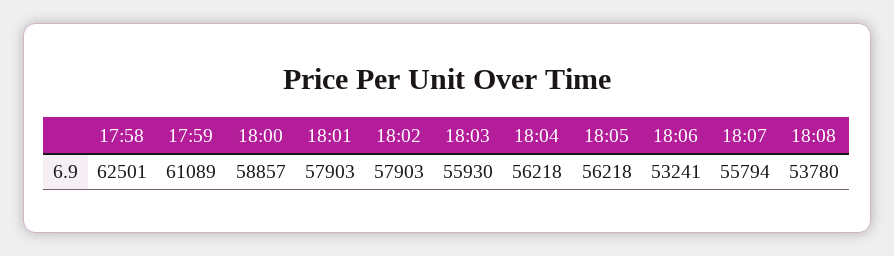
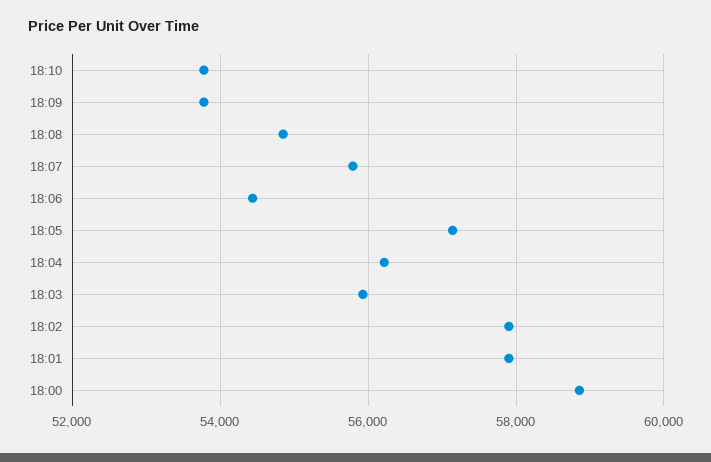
17:58: 62501 -> none
17:59: 61089 -> none
18:05: 56218 -> 57200
18:06: 53241 -> 54400
18:08: 53780 -> 54800
18:10: none -> 53800
18:09: none -> 53800

